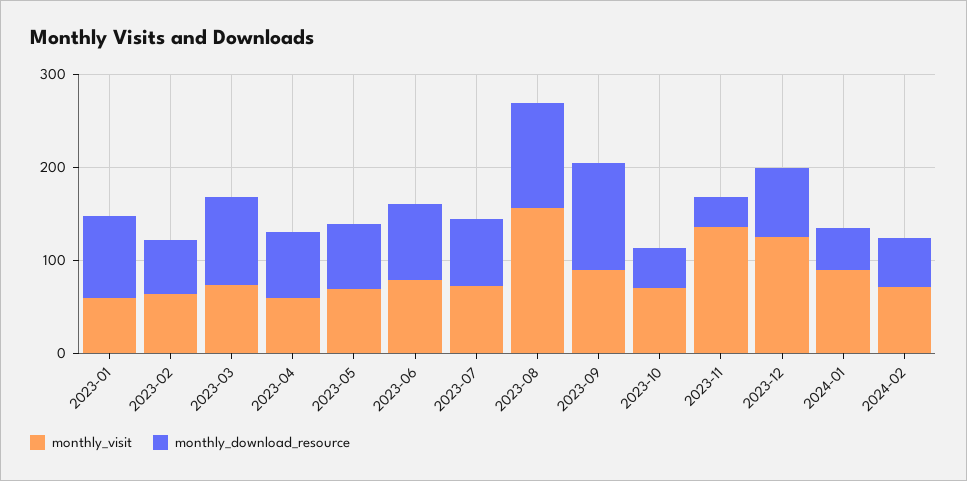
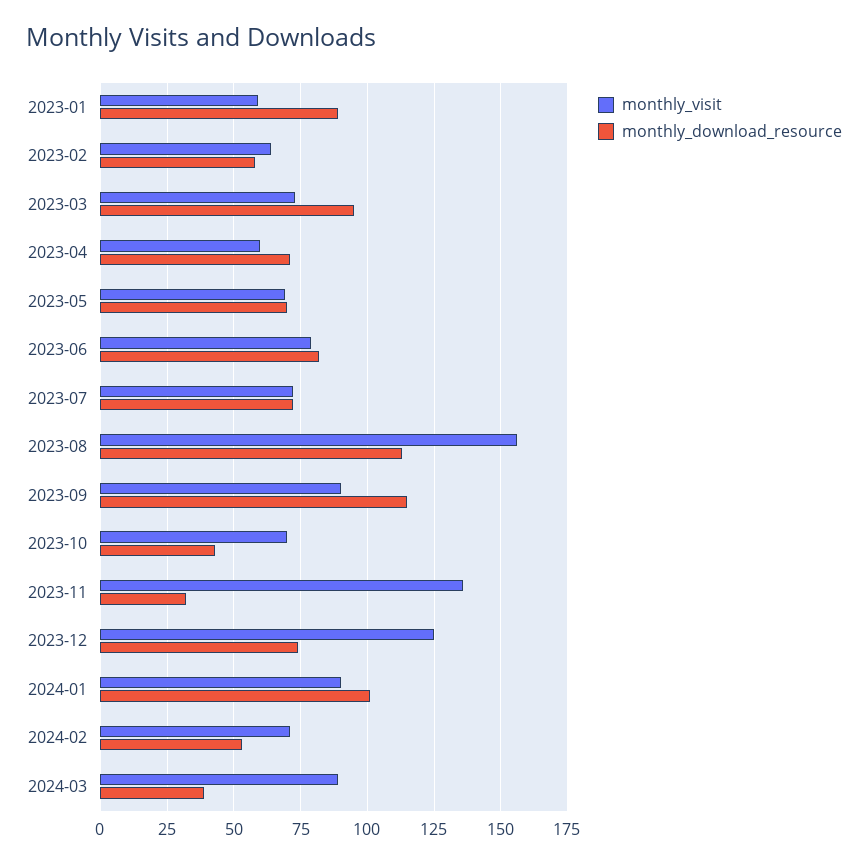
monthly_download_resource, 2024-01: 40 -> 100
monthly_visit, 2024-03: none -> 90
monthly_download_resource, 2024-03: none -> 40

